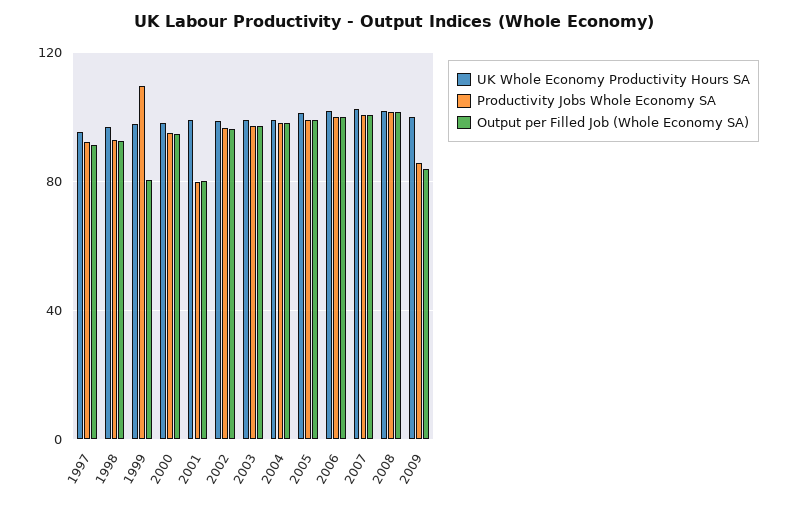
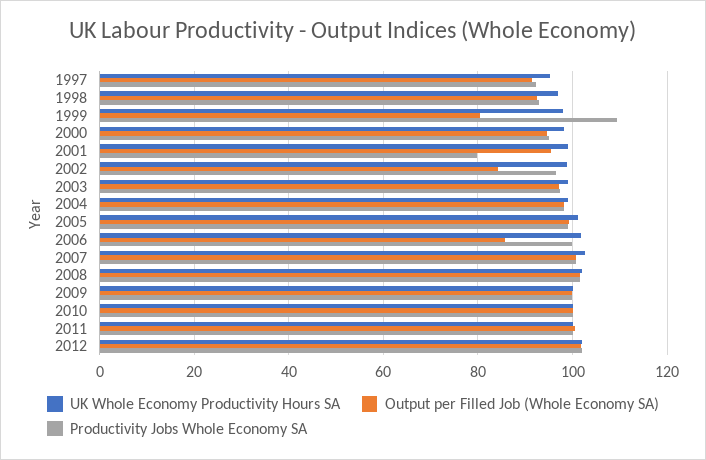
Output per Filled Job (Whole Economy SA), 2001: 80 -> 96
Output per Filled Job (Whole Economy SA), 2002: 95 -> 84
Output per Filled Job (Whole Economy SA), 2006: 100 -> 86
Productivity Jobs Whole Economy SA, 2009: 85 -> 100
Output per Filled Job (Whole Economy SA), 2009: 85 -> 100
UK Whole Economy Productivity Hours SA, 2010: none -> 100
Output per Filled Job (Whole Economy SA), 2010: none -> 100
Productivity Jobs Whole Economy SA, 2010: none -> 100
UK Whole Economy Productivity Hours SA, 2011: none -> 100
Output per Filled Job (Whole Economy SA), 2011: none -> 100
Productivity Jobs Whole Economy SA, 2011: none -> 100
UK Whole Economy Productivity Hours SA, 2012: none -> 102
Output per Filled Job (Whole Economy SA), 2012: none -> 102
Productivity Jobs Whole Economy SA, 2012: none -> 102

